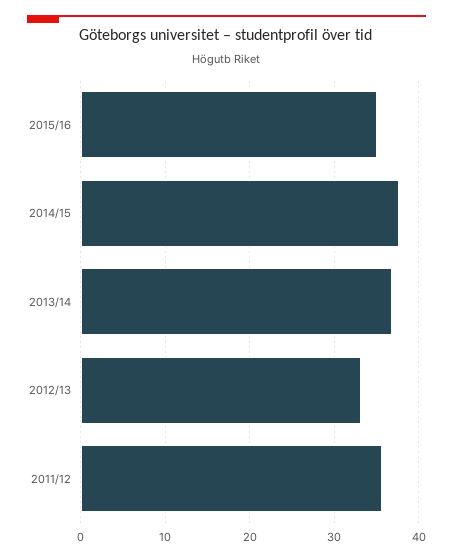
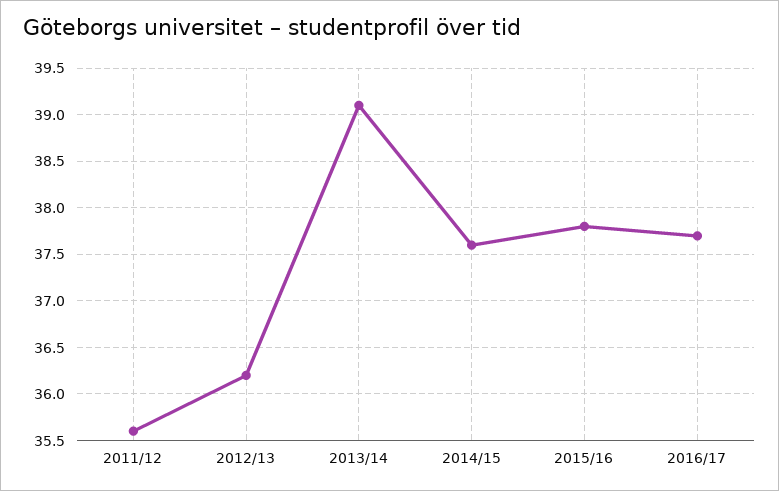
2015/16: 35 -> 37.8
2013/14: 37 -> 39.1
2012/13: 33 -> 36.2
2016/17: none -> 37.7

